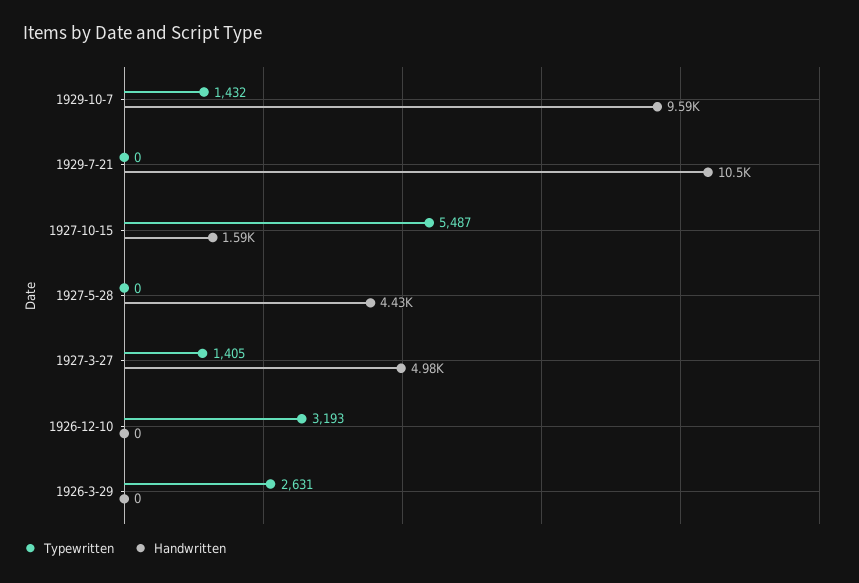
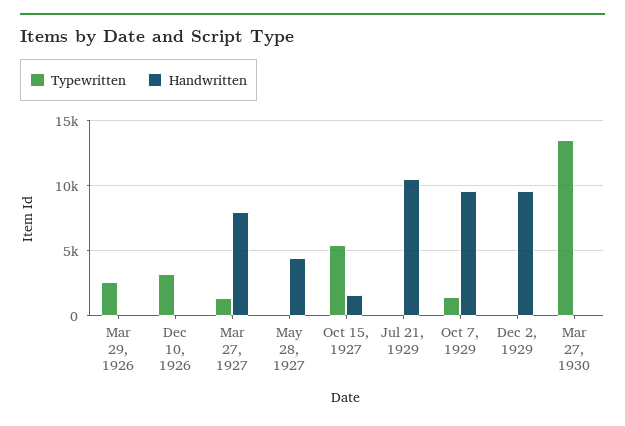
Handwritten, 1927-3-27: 4980 -> 8000
Typewritten, Dec 2, 1929: none -> 0
Handwritten, Dec 2, 1929: none -> 9500
Typewritten, Mar 27, 1930: none -> 13500
Handwritten, Mar 27, 1930: none -> 0

